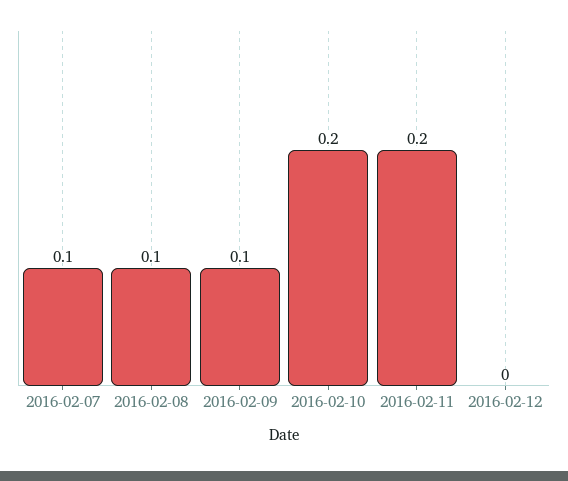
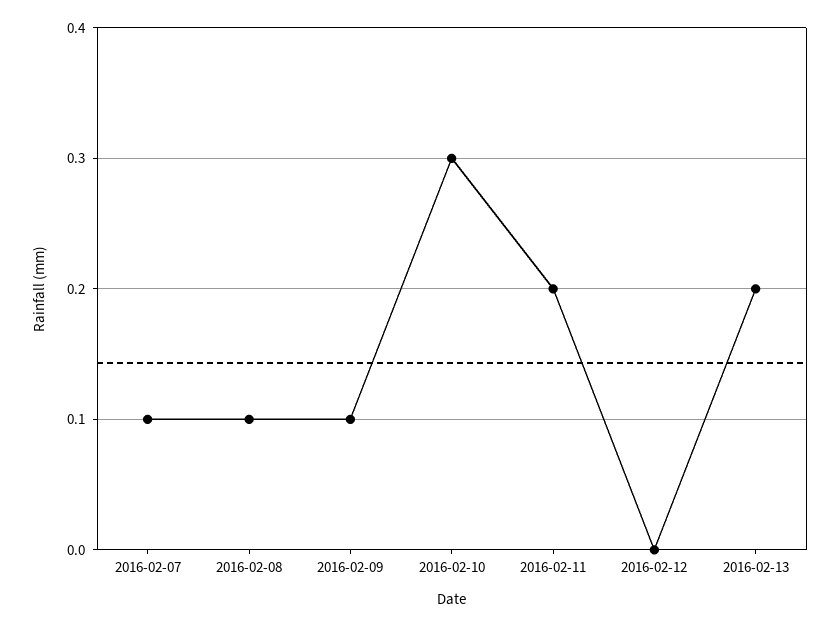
2016-02-10: 0.2 -> 0.3
2016-02-13: none -> 0.2

